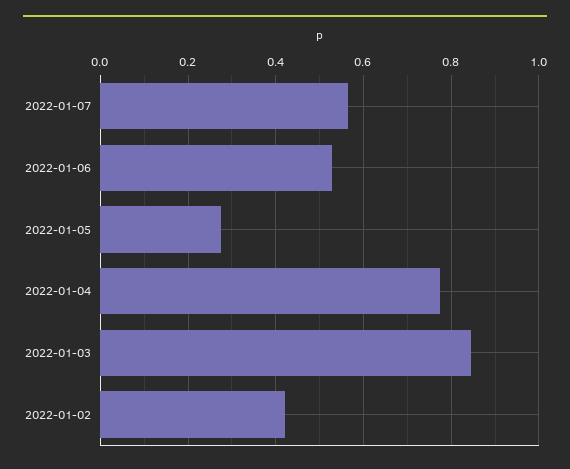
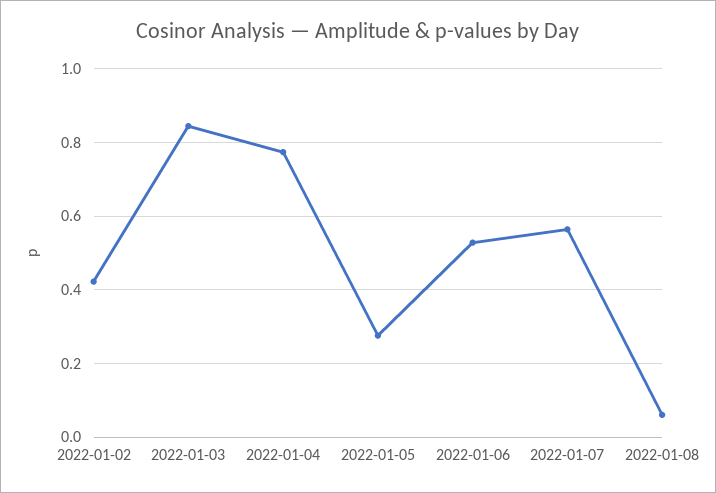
2022-01-08: none -> 0.06

